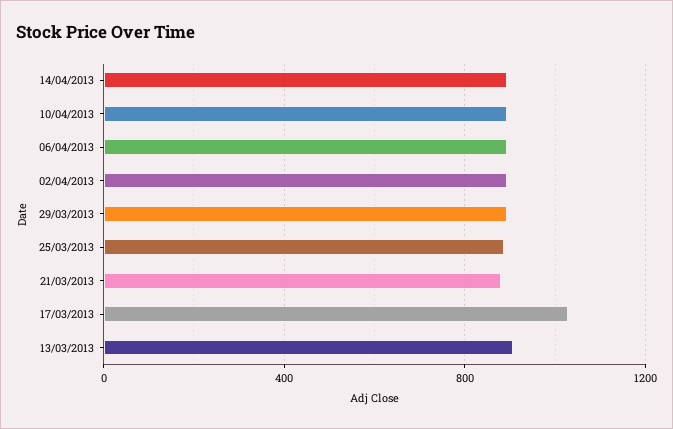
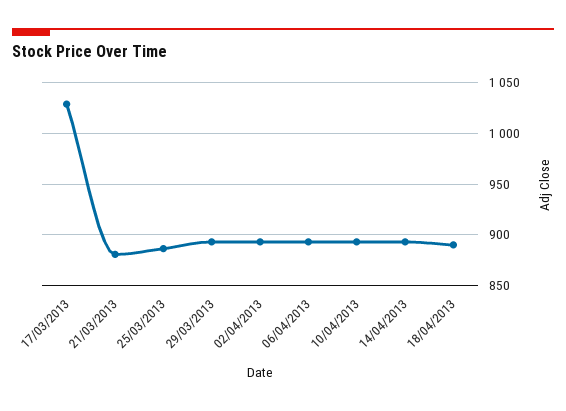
13/03/2013: 900 -> none
18/04/2013: none -> 890

